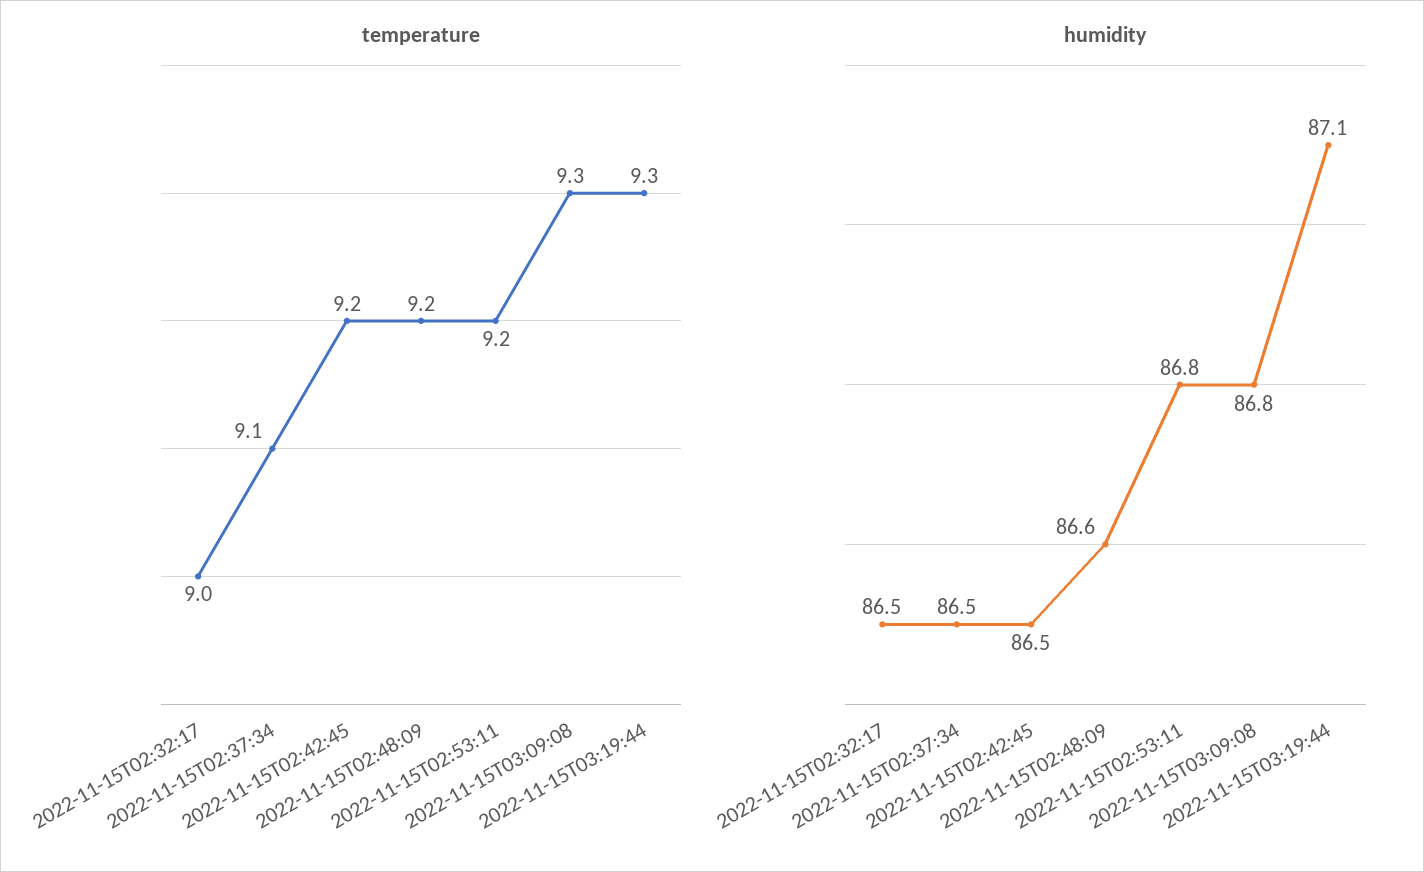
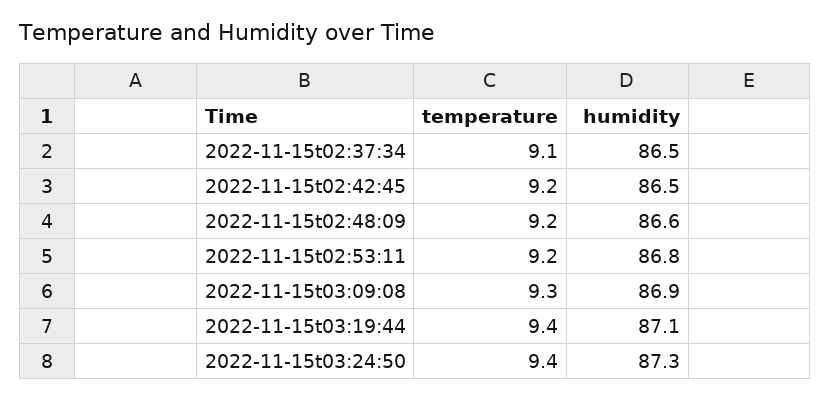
temperature, 2022-11-15T02:32:17: 9 -> none
temperature, 2022-11-15T03:19:44: 9.3 -> 9.4
humidity, 2022-11-15T02:32:17: 86.5 -> none
humidity, 2022-11-15T03:09:08: 86.8 -> 86.9
temperature, 2022-11-15t03:24:50: none -> 9.4
humidity, 2022-11-15t03:24:50: none -> 87.3

